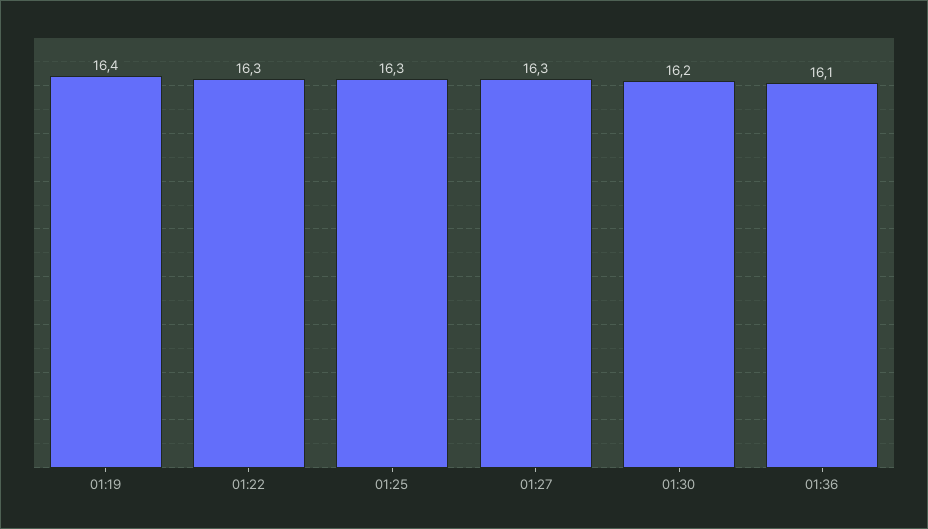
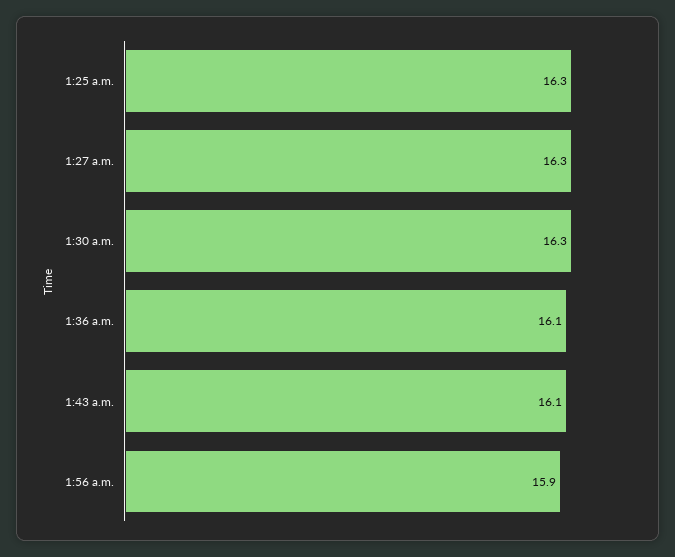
01:19: 16.4 -> none
01:22: 16.3 -> none
01:30: 16.2 -> 16.3
1:43 a.m.: none -> 16.1
1:56 a.m.: none -> 15.9

